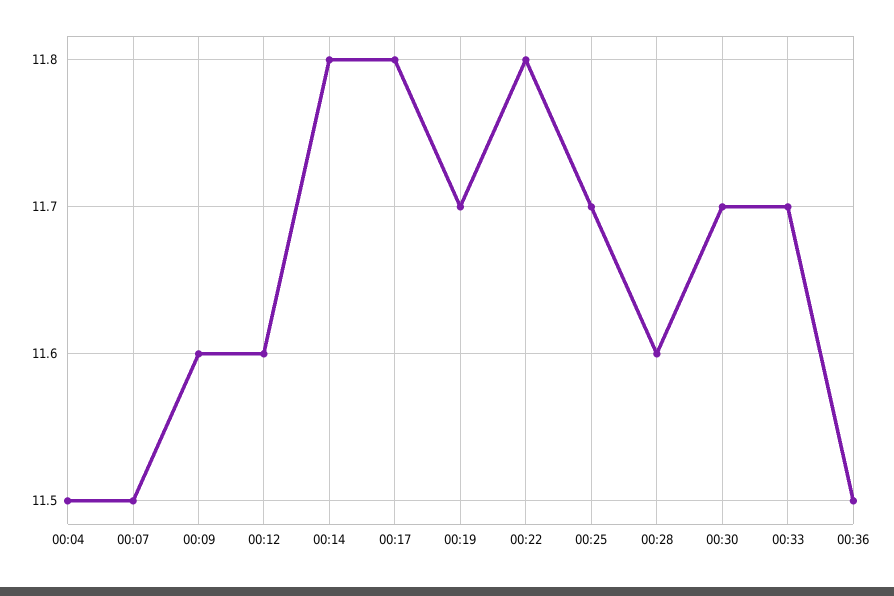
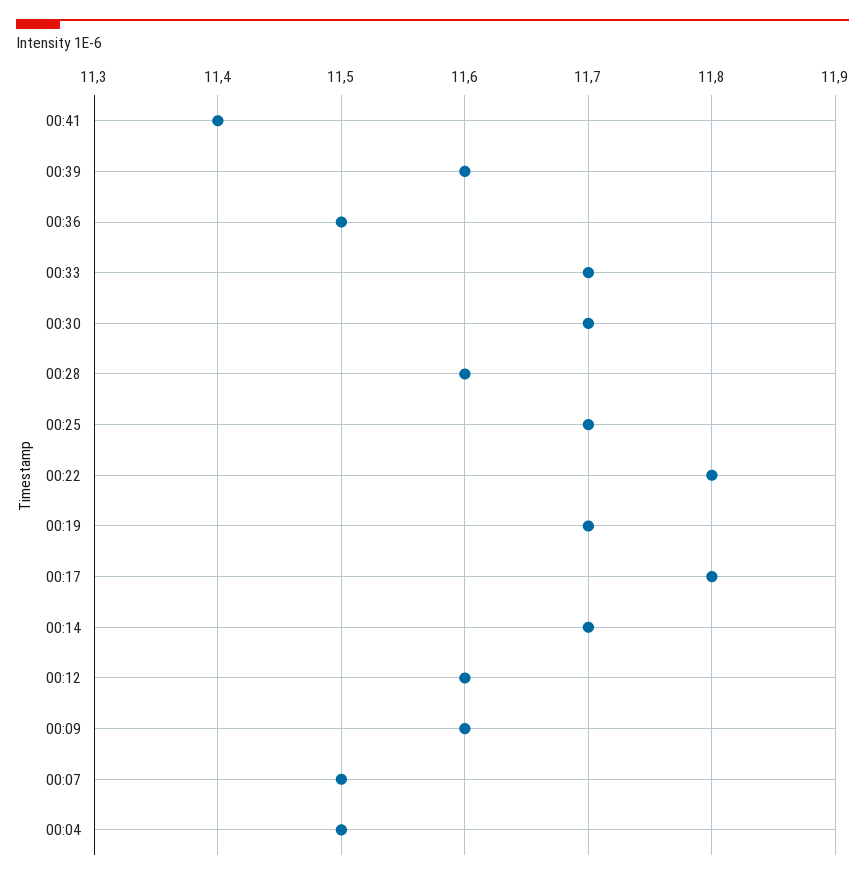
00:14: 11.8 -> 11.7
00:41: none -> 11.4
00:39: none -> 11.6

